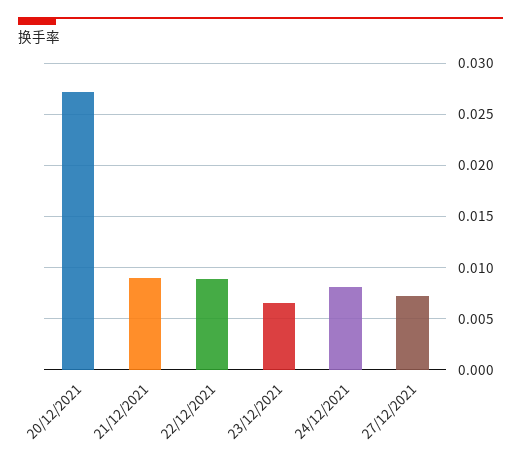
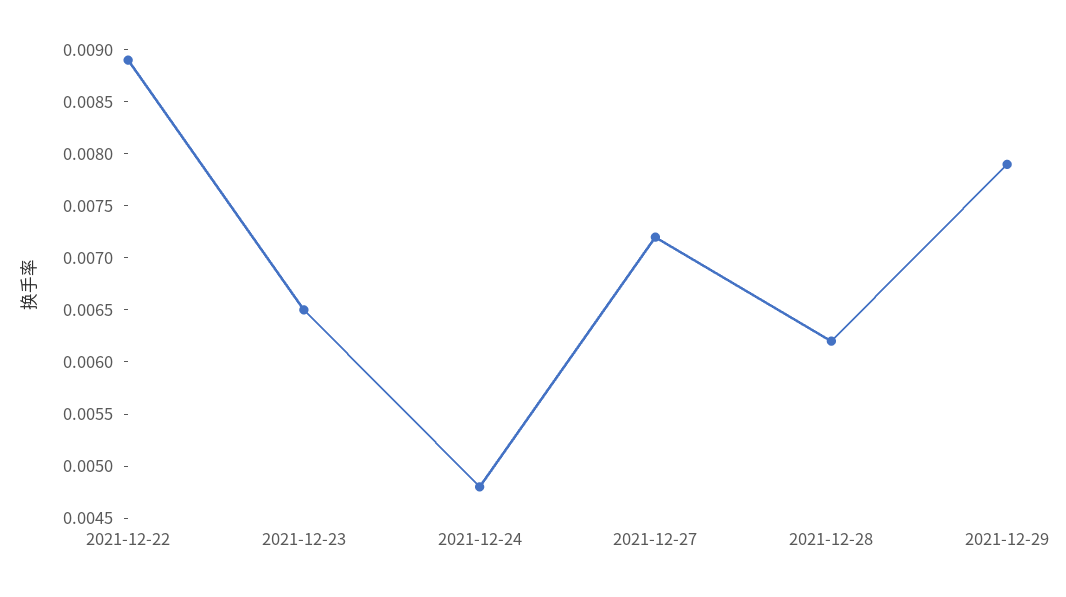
20/12/2021: 0.027 -> none
21/12/2021: 0.009 -> none
24/12/2021: 0.008 -> 0.0048
2021-12-28: none -> 0.0062
2021-12-29: none -> 0.0079

